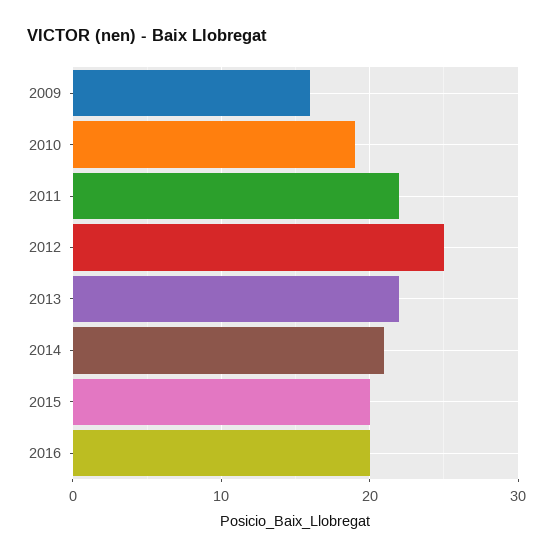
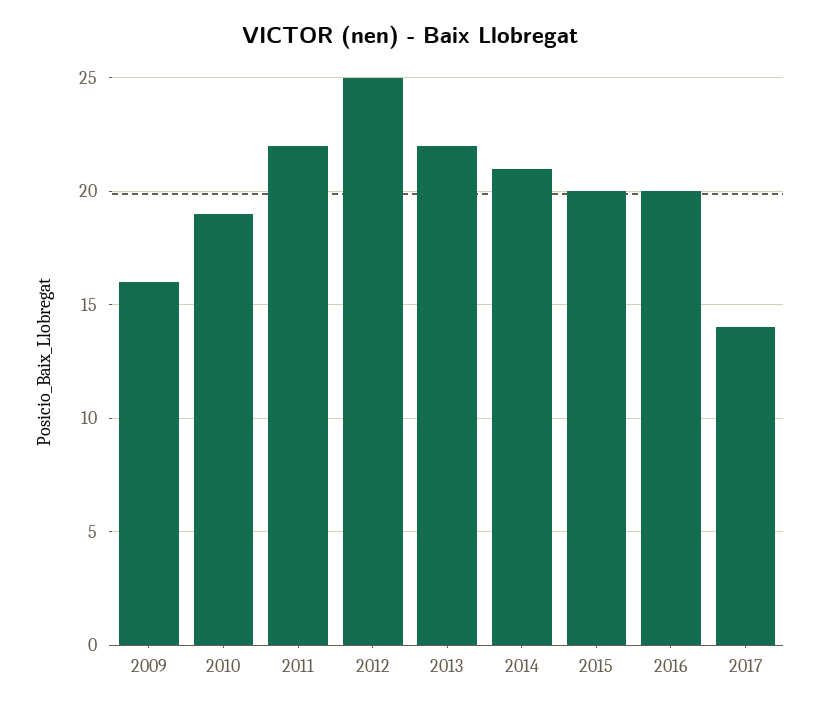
2017: none -> 14

